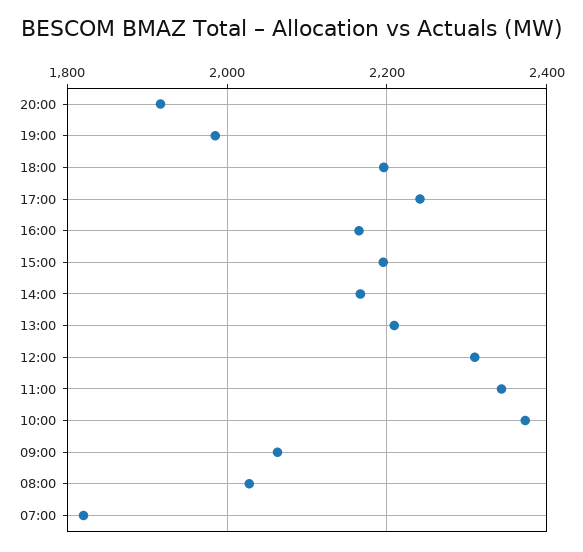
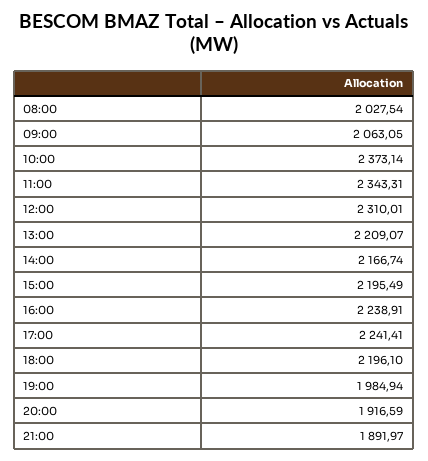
16:00: 2160 -> 2238.91
07:00: 1820 -> none
21:00: none -> 1891.97

